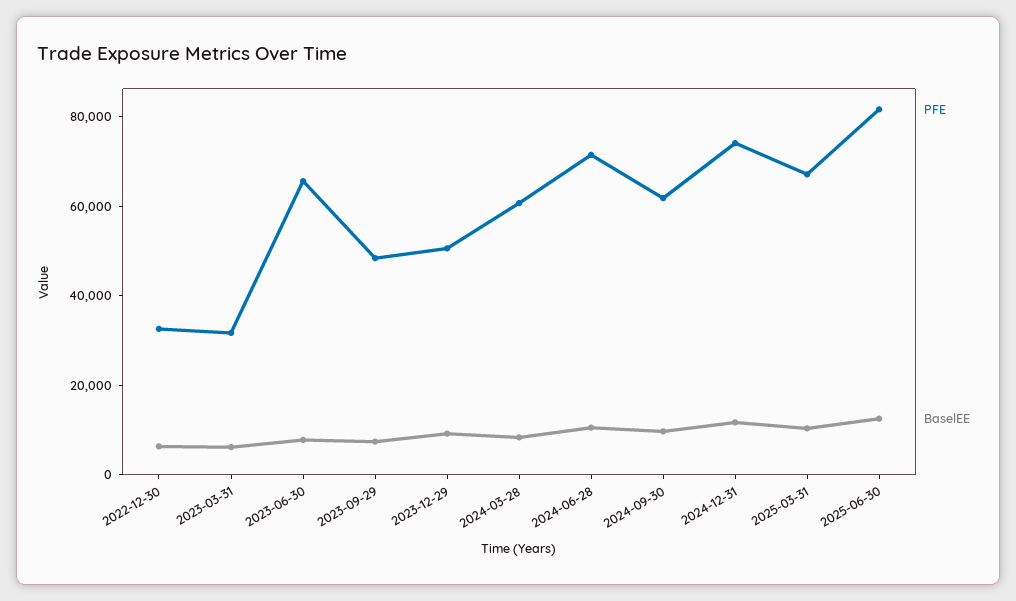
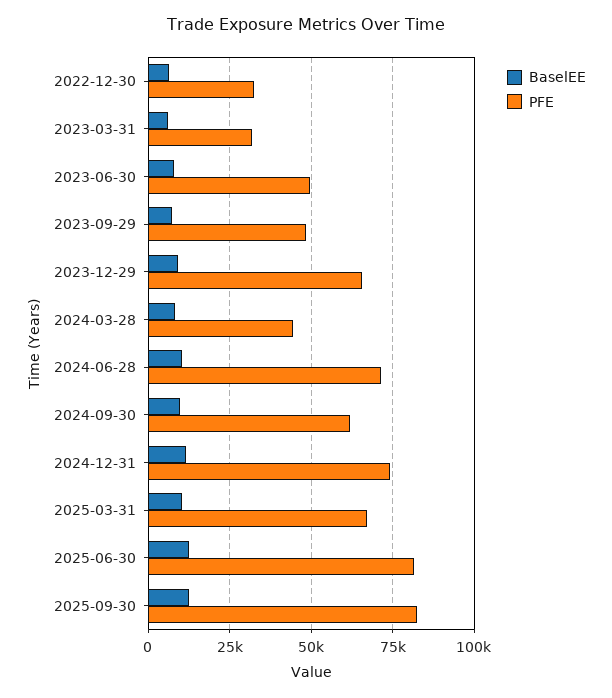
PFE, 2023-06-30: 65000 -> 50000
PFE, 2023-12-29: 50000 -> 65000
PFE, 2024-03-28: 60000 -> 45000
BaselEE, 2025-09-30: none -> 12500
PFE, 2025-09-30: none -> 82500

